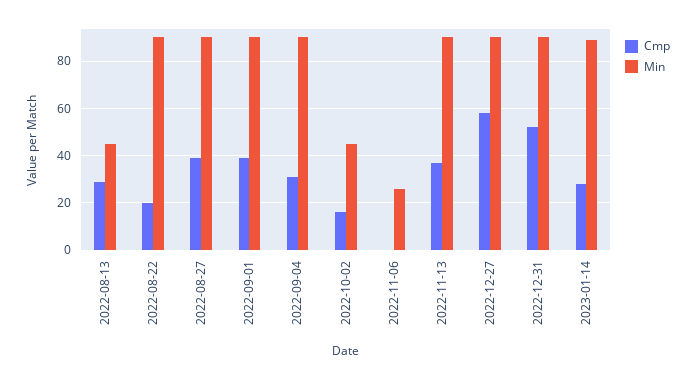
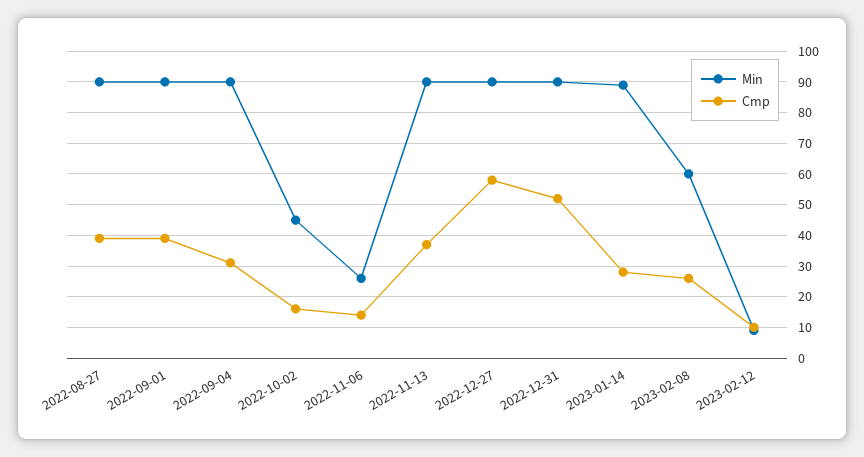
Cmp, 2022-08-13: 30 -> none
Min, 2022-08-13: 45 -> none
Cmp, 2022-08-22: 20 -> none
Min, 2022-08-22: 90 -> none
Cmp, 2022-11-06: 0 -> 15
Min, 2023-02-08: none -> 60
Cmp, 2023-02-08: none -> 25
Min, 2023-02-12: none -> 10
Cmp, 2023-02-12: none -> 10

